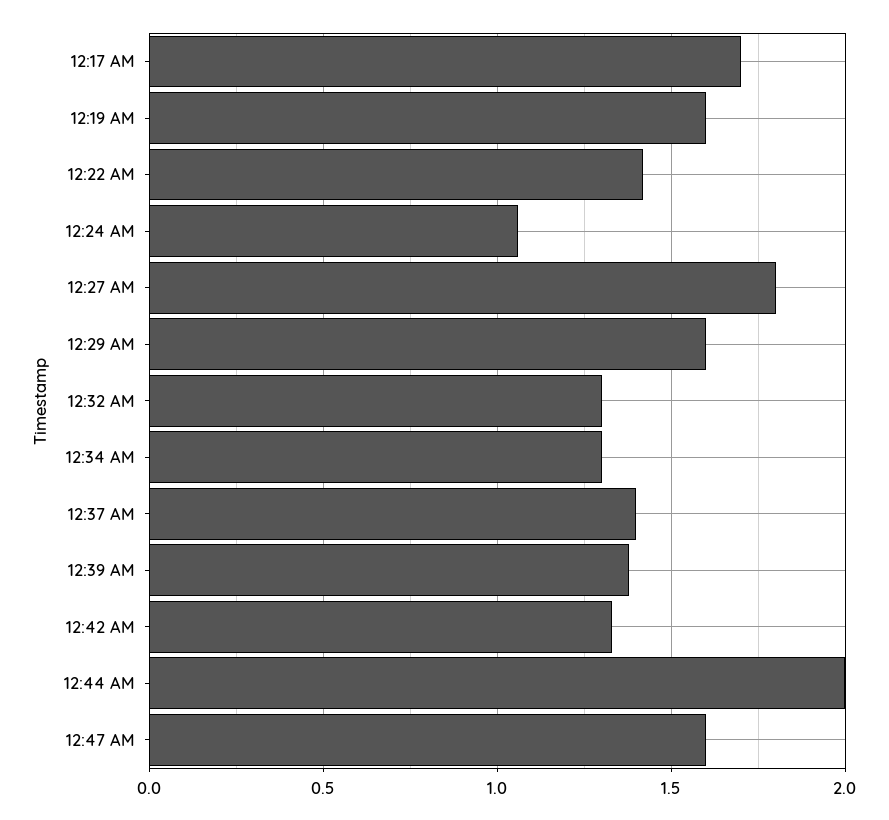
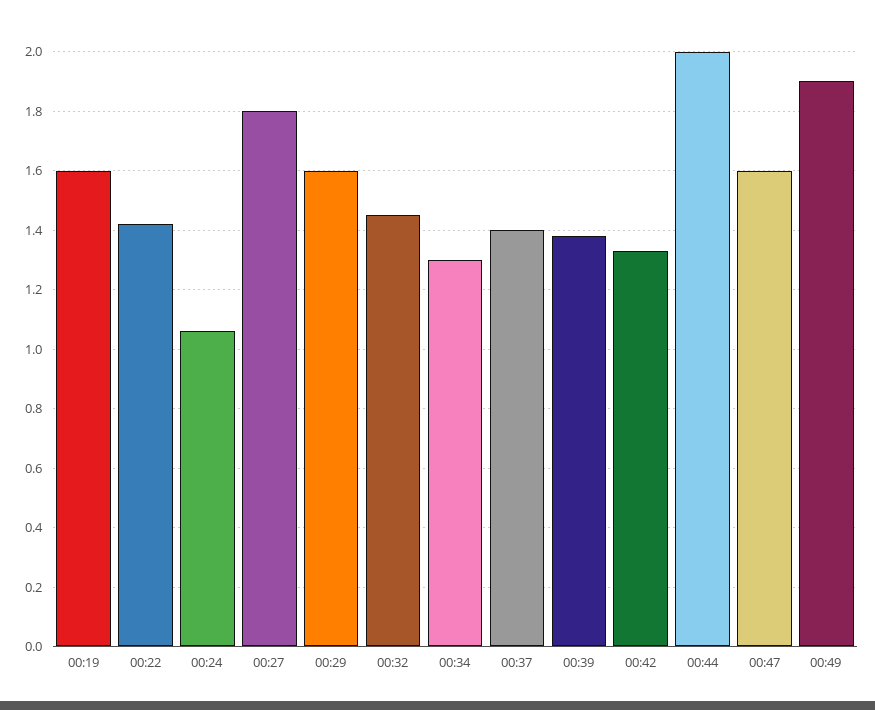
12:17 AM: 1.7 -> none
12:32 AM: 1.3 -> 1.45
00:49: none -> 1.9

